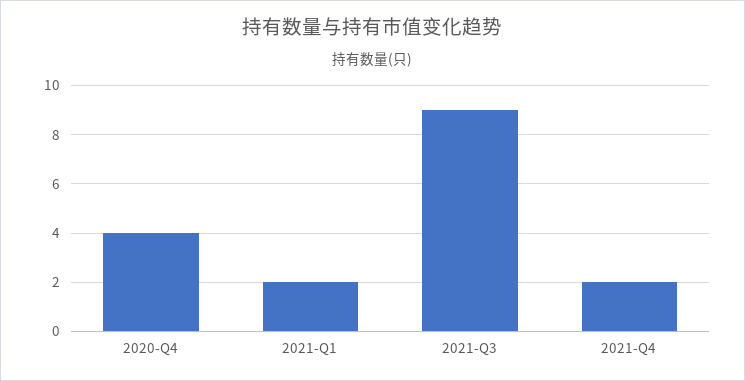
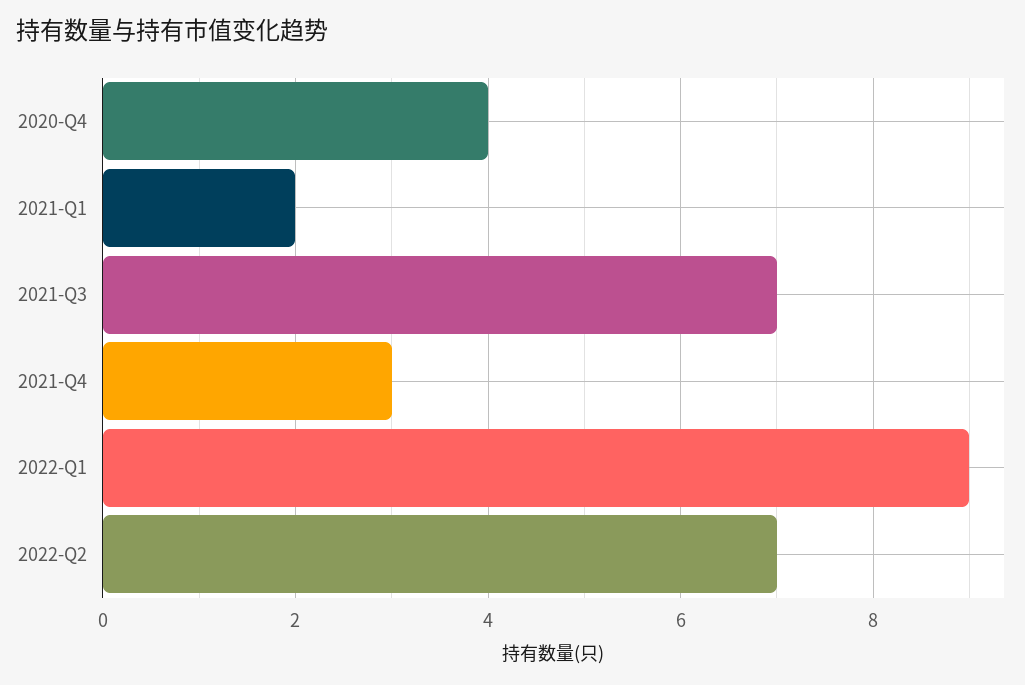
2021-Q3: 9 -> 7
2021-Q4: 2 -> 3
2022-Q1: none -> 9
2022-Q2: none -> 7

